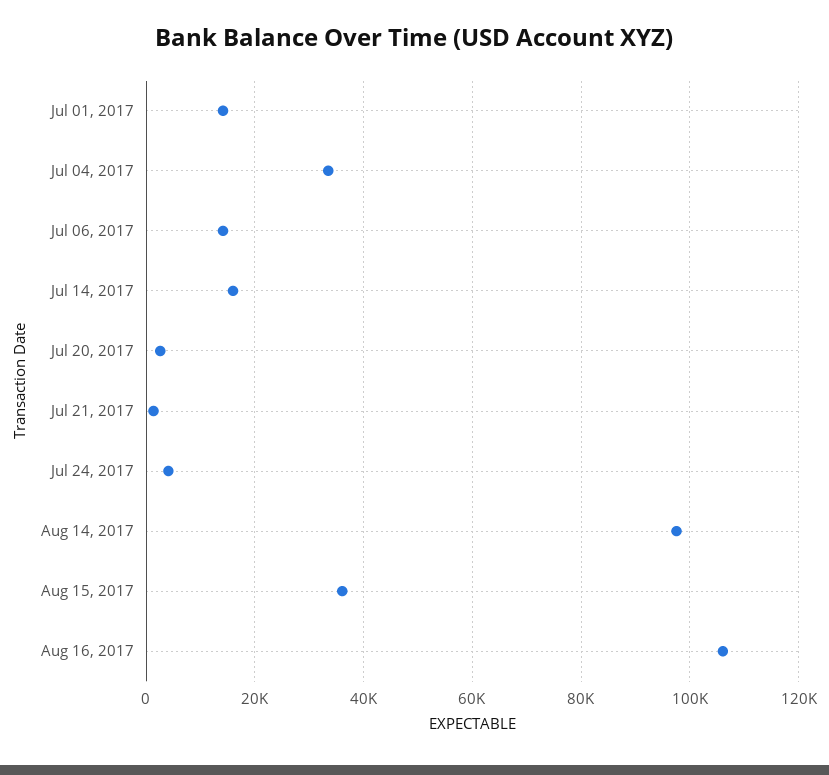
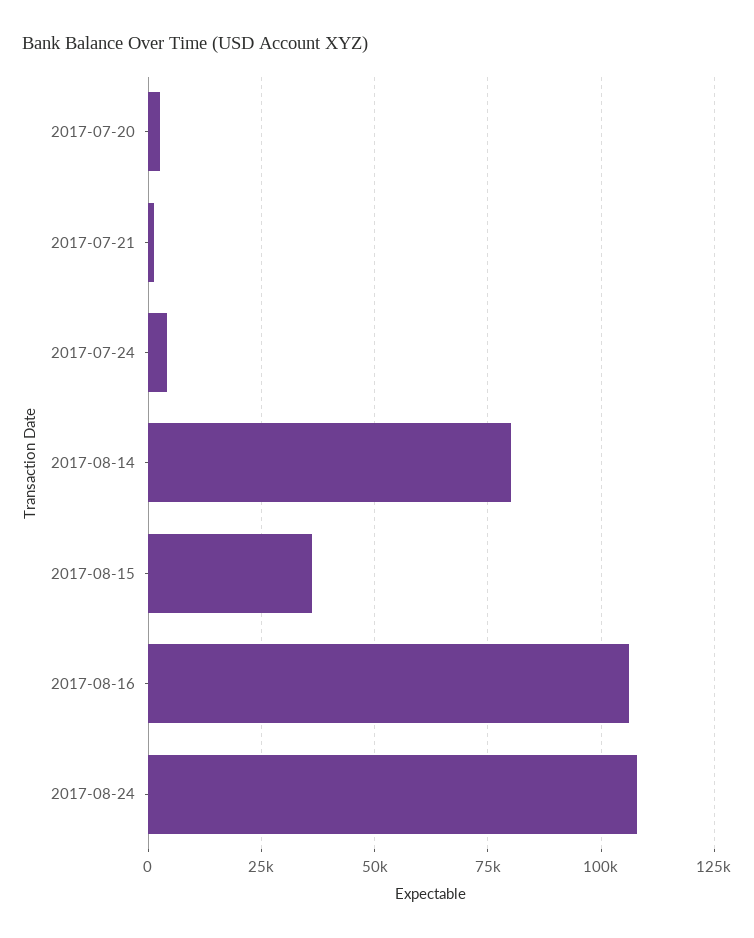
Jul 01, 2017: 14000 -> none
Jul 04, 2017: 34000 -> none
Jul 06, 2017: 14000 -> none
Jul 14, 2017: 16000 -> none
Aug 14, 2017: 98000 -> 80000
2017-08-24: none -> 107500

